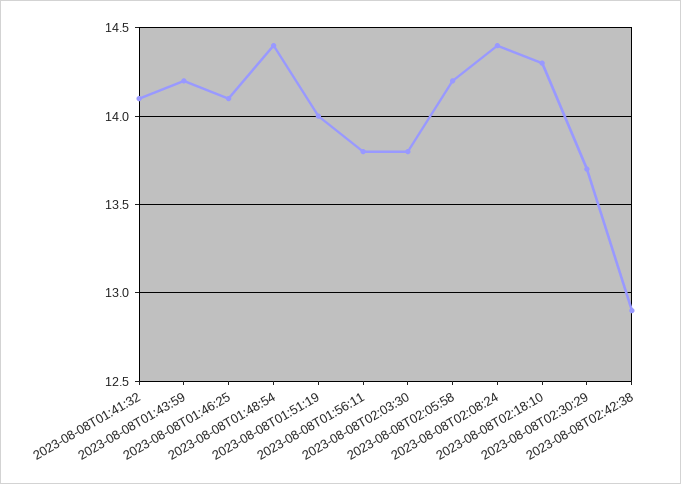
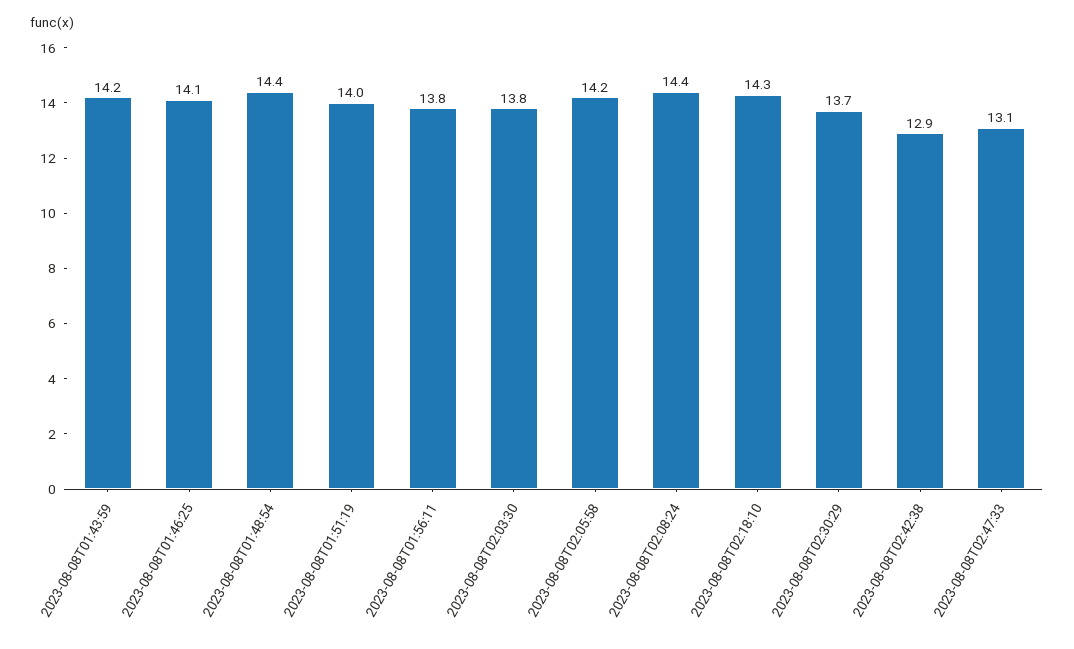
2023-08-08T01:41:32: 14.1 -> none
2023-08-08T02:47:33: none -> 13.1

